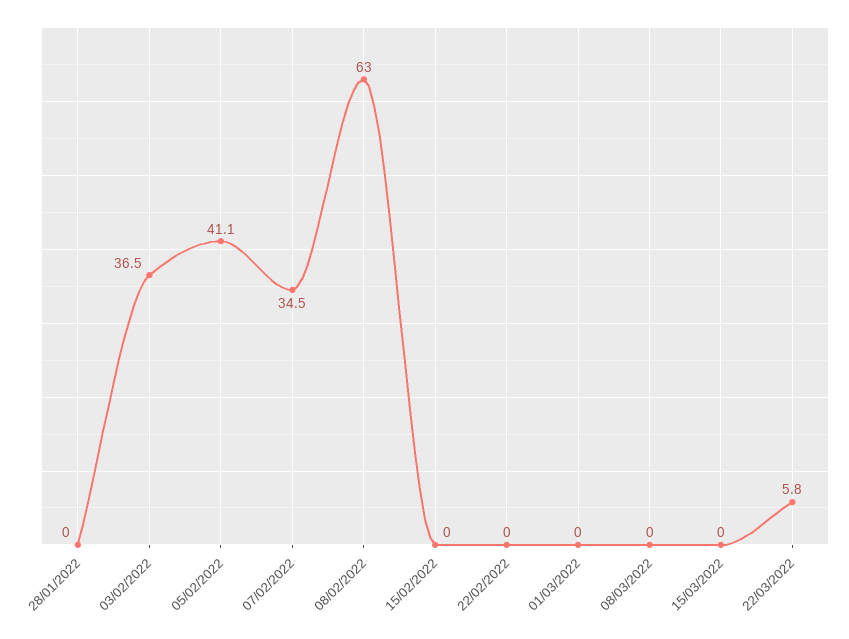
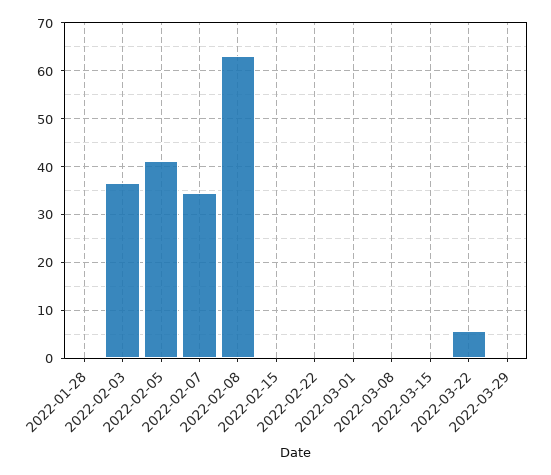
2022-03-29: none -> 0

